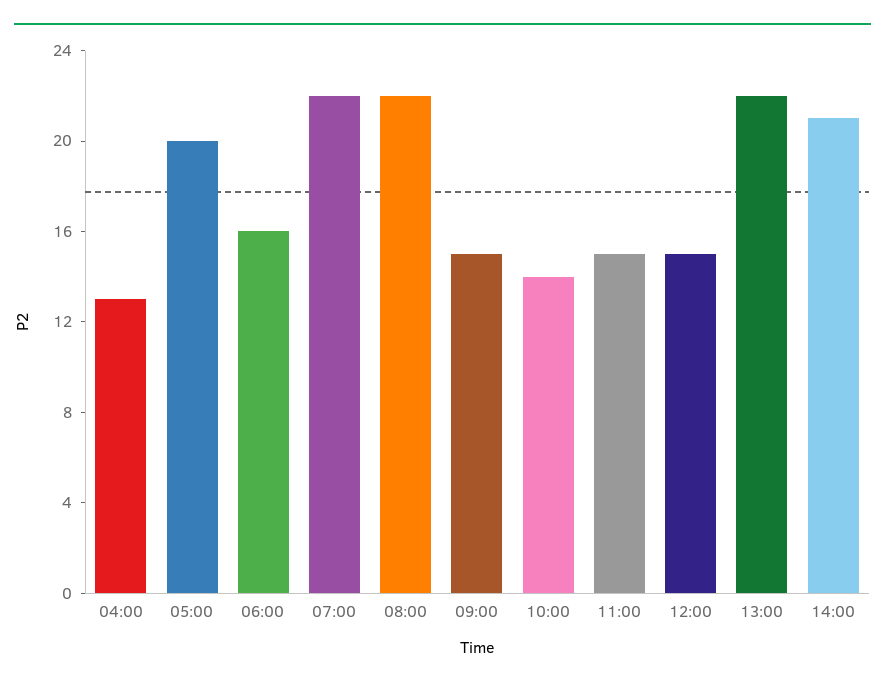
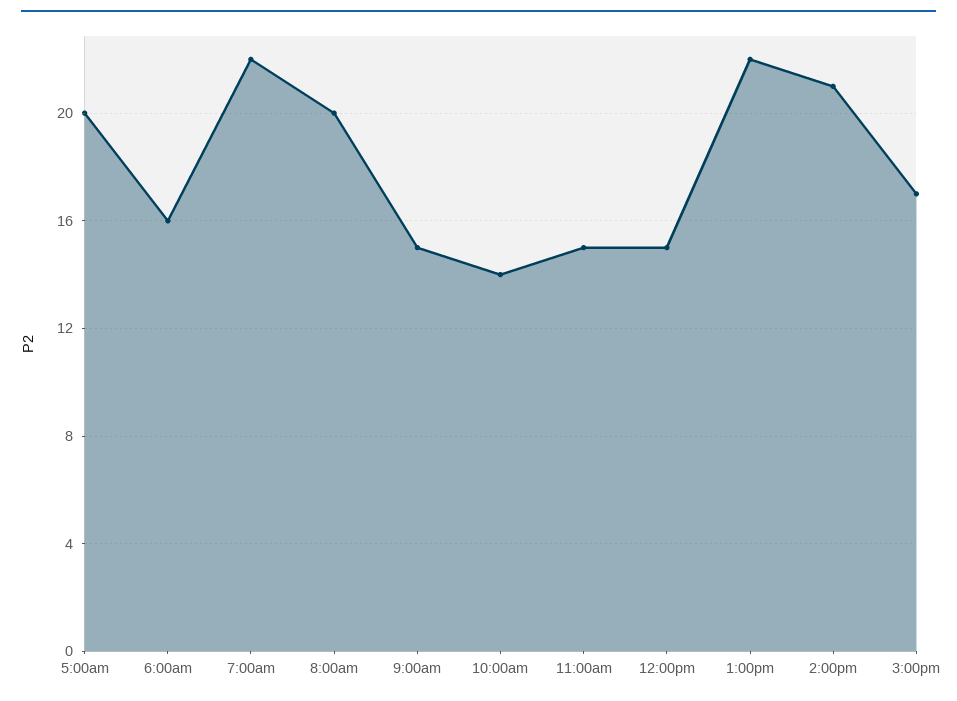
04:00: 13 -> none
08:00: 22 -> 20
3:00pm: none -> 17

